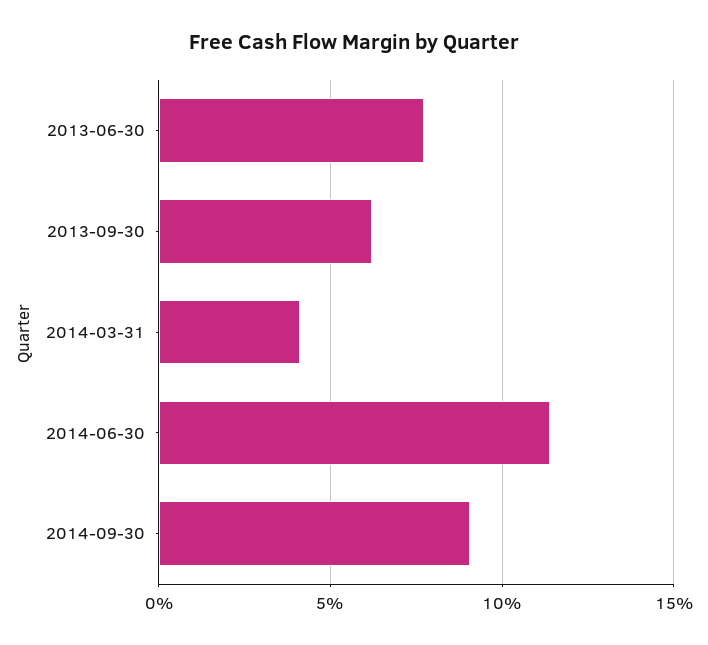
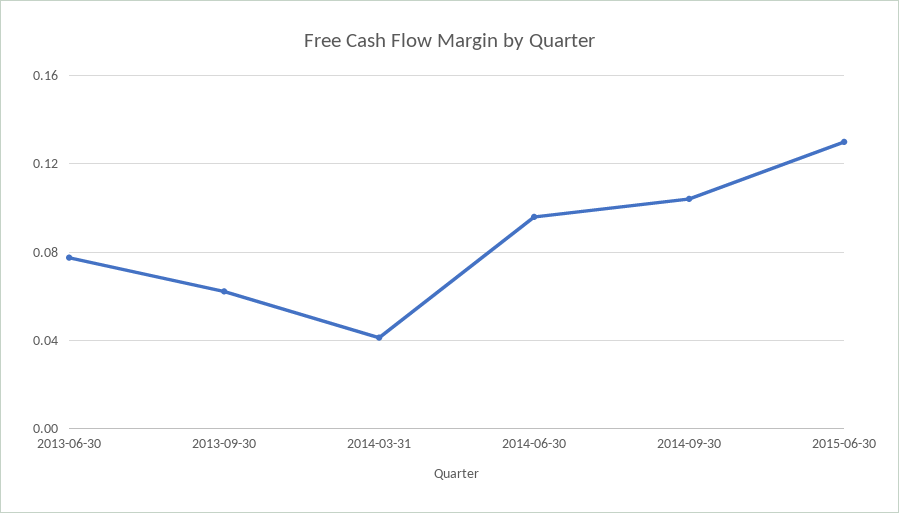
2014-06-30: 0.115 -> 0.095
2014-09-30: 0.09 -> 0.105
2015-06-30: none -> 0.13

